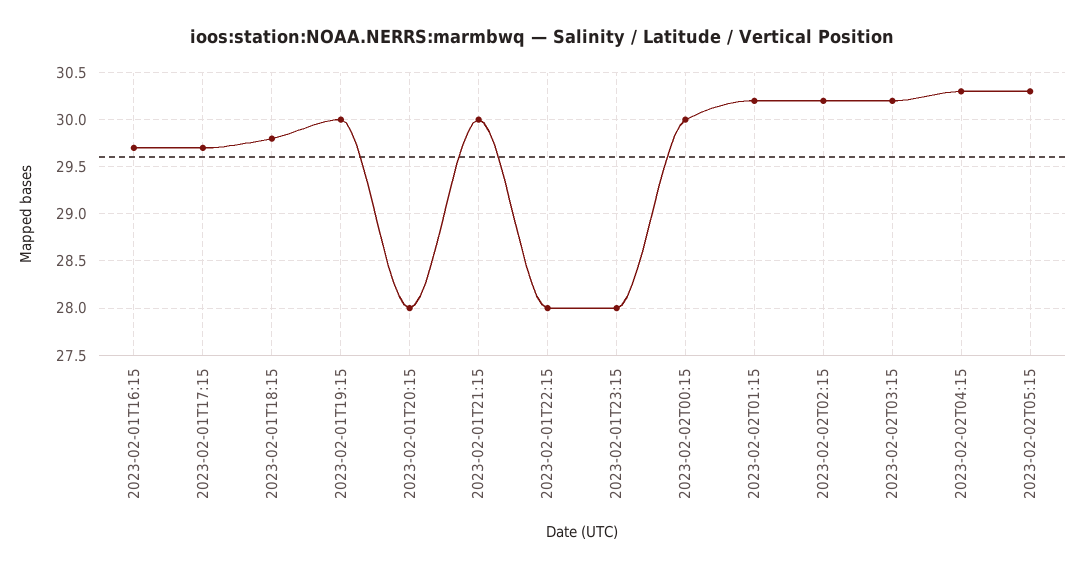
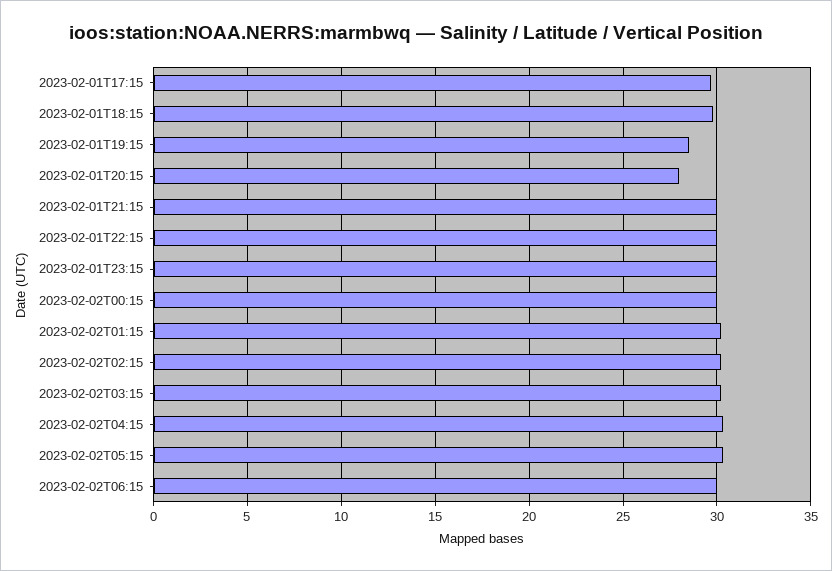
2023-02-01T16:15: 29.7 -> none
2023-02-01T19:15: 30 -> 28.5
2023-02-01T22:15: 28 -> 30
2023-02-01T23:15: 28 -> 30
2023-02-02T06:15: none -> 30

